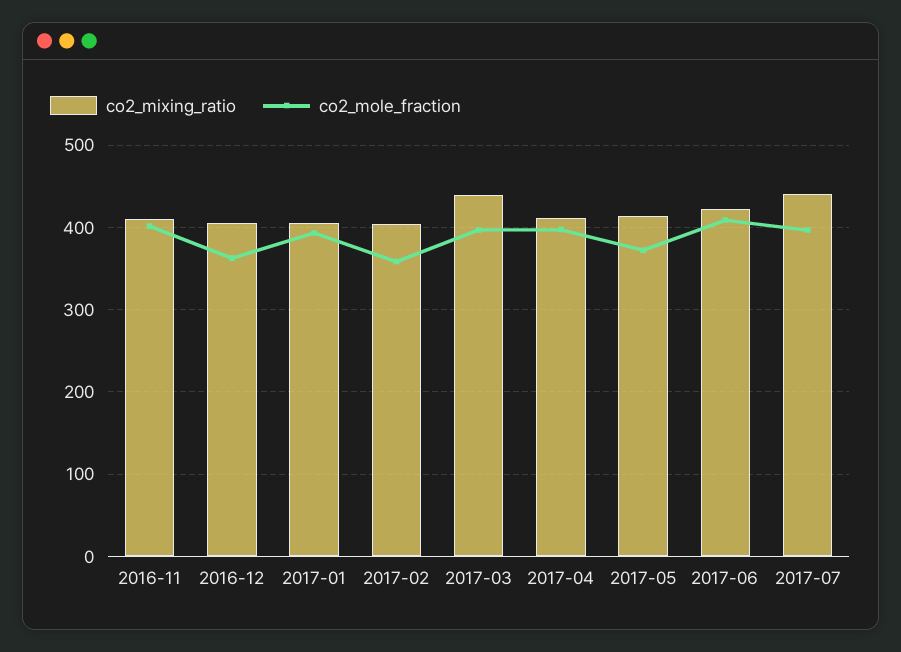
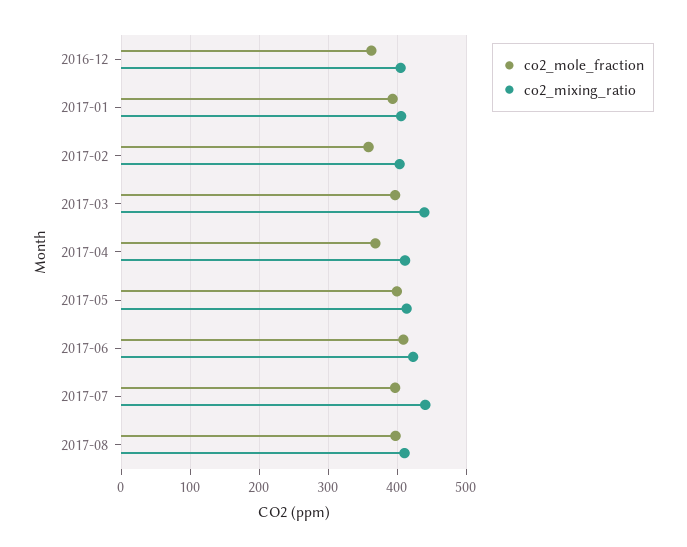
co2_mixing_ratio, 2016-11: 410 -> none
co2_mole_fraction, 2016-11: 400 -> none
co2_mole_fraction, 2017-04: 400 -> 370
co2_mole_fraction, 2017-05: 370 -> 400
co2_mole_fraction, 2017-08: none -> 400
co2_mixing_ratio, 2017-08: none -> 410

